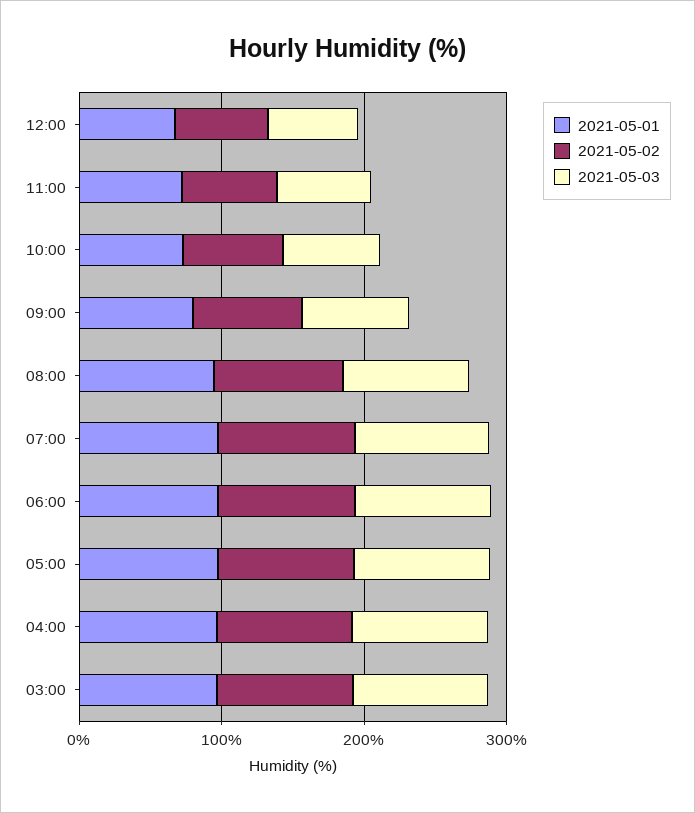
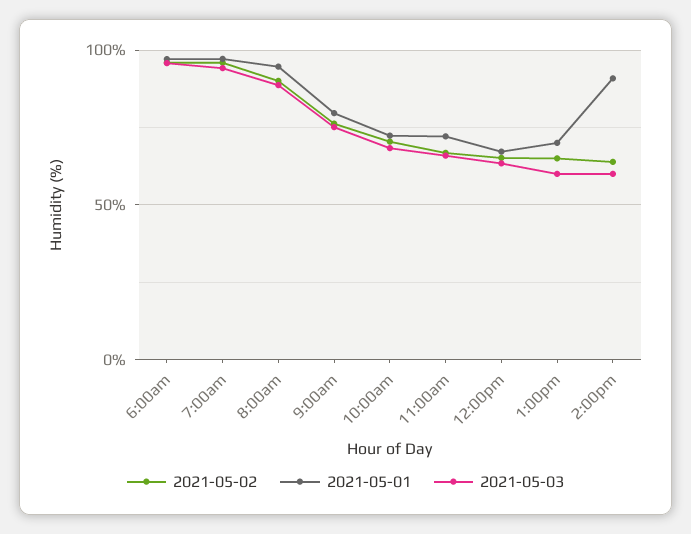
2021-05-01, 05:00: 100 -> none
2021-05-02, 05:00: 100 -> none
2021-05-03, 05:00: 100 -> none
2021-05-01, 04:00: 100 -> none
2021-05-02, 04:00: 100 -> none
2021-05-03, 04:00: 100 -> none
2021-05-01, 03:00: 100 -> none
2021-05-02, 03:00: 100 -> none
2021-05-03, 03:00: 100 -> none
2021-05-02, 1:00pm: none -> 65
2021-05-01, 1:00pm: none -> 70
2021-05-03, 1:00pm: none -> 60
2021-05-02, 2:00pm: none -> 65
2021-05-01, 2:00pm: none -> 90
2021-05-03, 2:00pm: none -> 60

